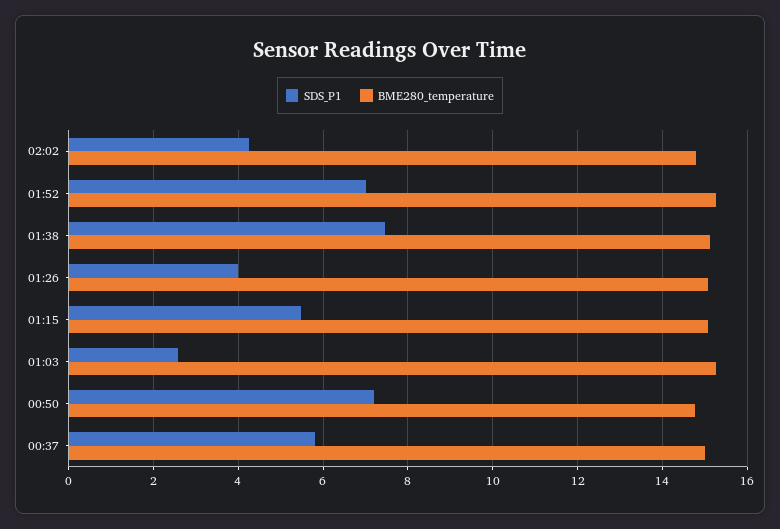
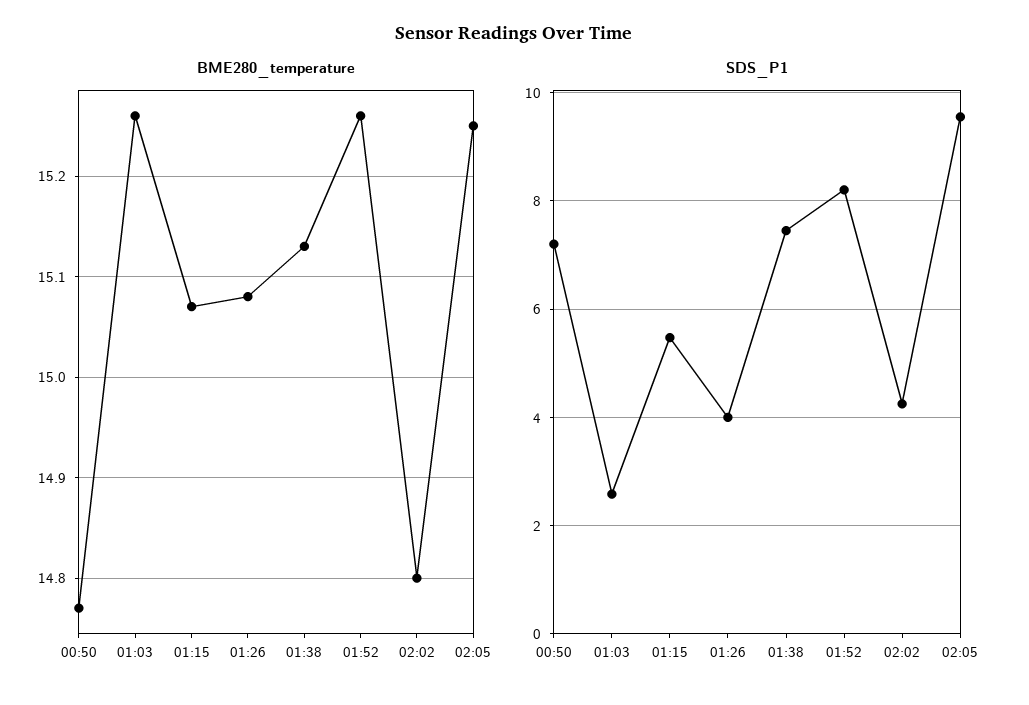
SDS_P1, 01:52: 7 -> 8.2
SDS_P1, 00:37: 5.8 -> none
BME280_temperature, 00:37: 15 -> none
BME280_temperature, 02:05: none -> 15.25
SDS_P1, 02:05: none -> 9.6

